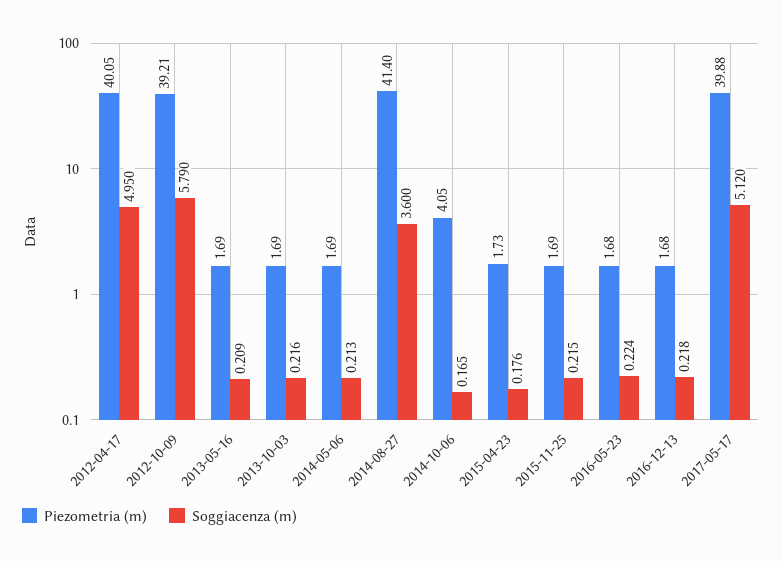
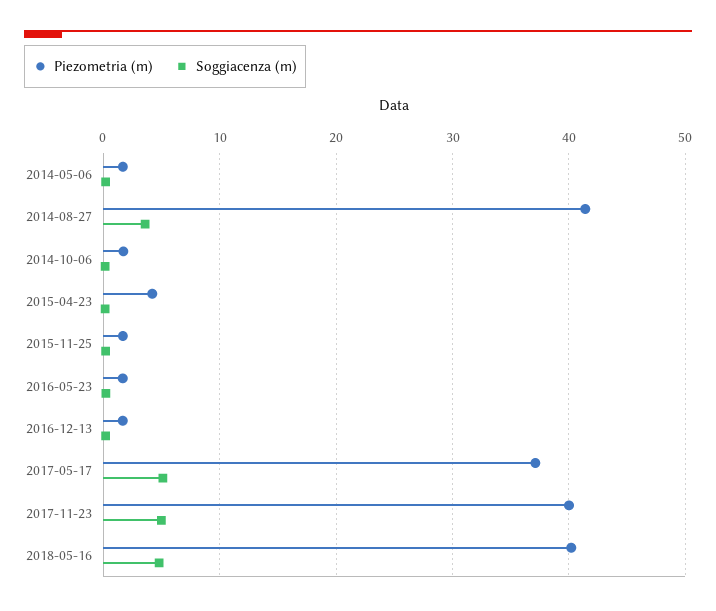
Piezometria (m), 2012-04-17: 40.05 -> none
Soggiacenza (m), 2012-04-17: 4.95 -> none
Piezometria (m), 2012-10-09: 39.21 -> none
Soggiacenza (m), 2012-10-09: 5.79 -> none
Piezometria (m), 2013-05-16: 1.69 -> none
Soggiacenza (m), 2013-05-16: 0.209 -> none
Piezometria (m), 2013-10-03: 1.69 -> none
Soggiacenza (m), 2013-10-03: 0.216 -> none
Piezometria (m), 2014-10-06: 4.05 -> 2
Piezometria (m), 2015-04-23: 1.73 -> 4
Piezometria (m), 2017-05-17: 39.88 -> 37
Piezometria (m), 2017-11-23: none -> 40
Soggiacenza (m), 2017-11-23: none -> 5
Piezometria (m), 2018-05-16: none -> 40
Soggiacenza (m), 2018-05-16: none -> 5

